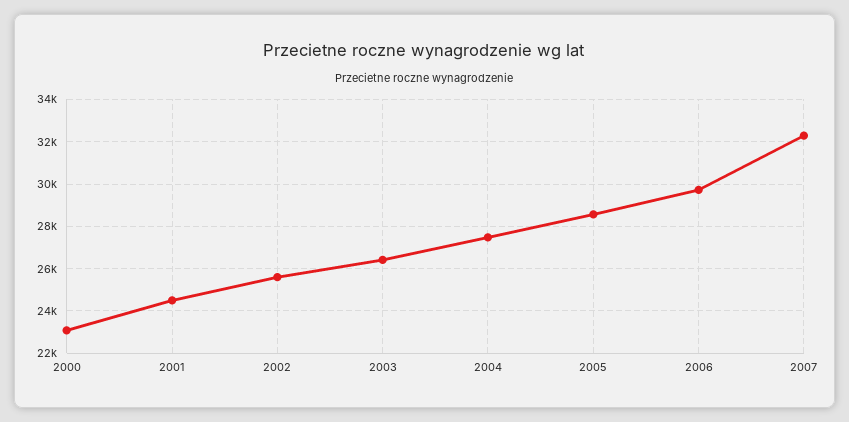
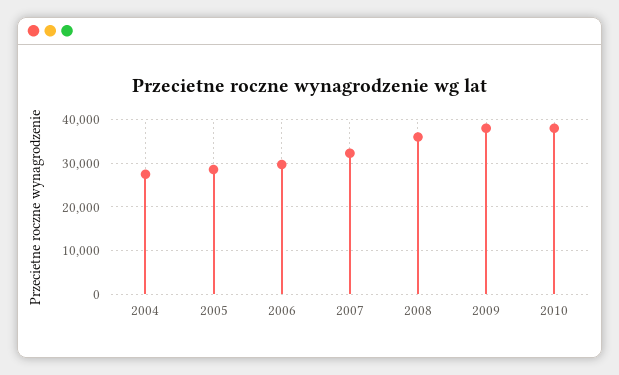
2000: 23000 -> none
2001: 24500 -> none
2002: 25500 -> none
2003: 26500 -> none
2008: none -> 36000
2009: none -> 38000
2010: none -> 38000

